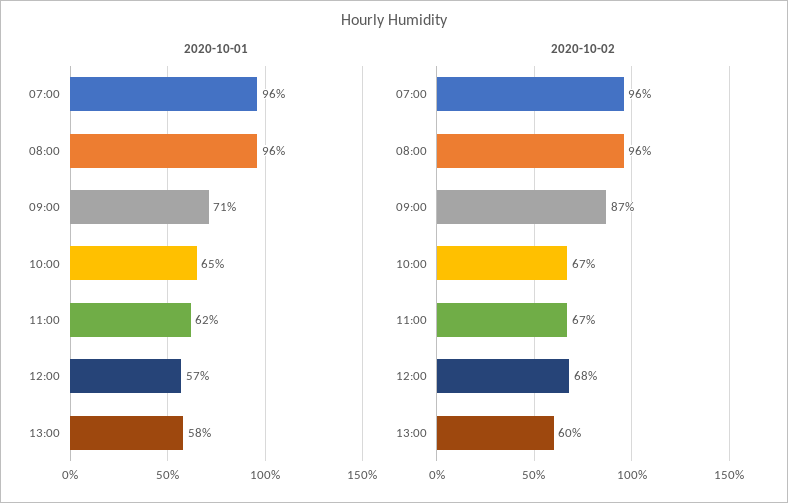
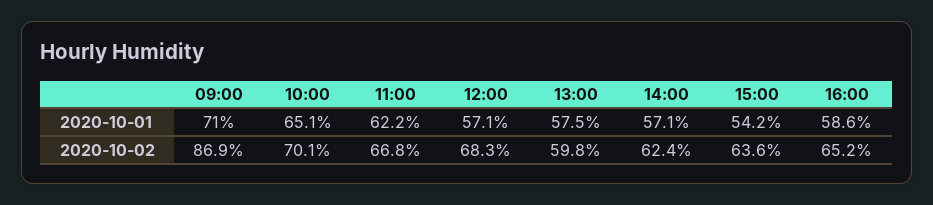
2020-10-01, 07:00: 96 -> none
2020-10-01, 08:00: 96 -> none
2020-10-02, 07:00: 96 -> none
2020-10-02, 08:00: 96 -> none
2020-10-02, 10:00: 67 -> 70.1
2020-10-01, 14:00: none -> 57.1
2020-10-01, 15:00: none -> 54.2
2020-10-01, 16:00: none -> 58.6
2020-10-02, 14:00: none -> 62.4
2020-10-02, 15:00: none -> 63.6
2020-10-02, 16:00: none -> 65.2

